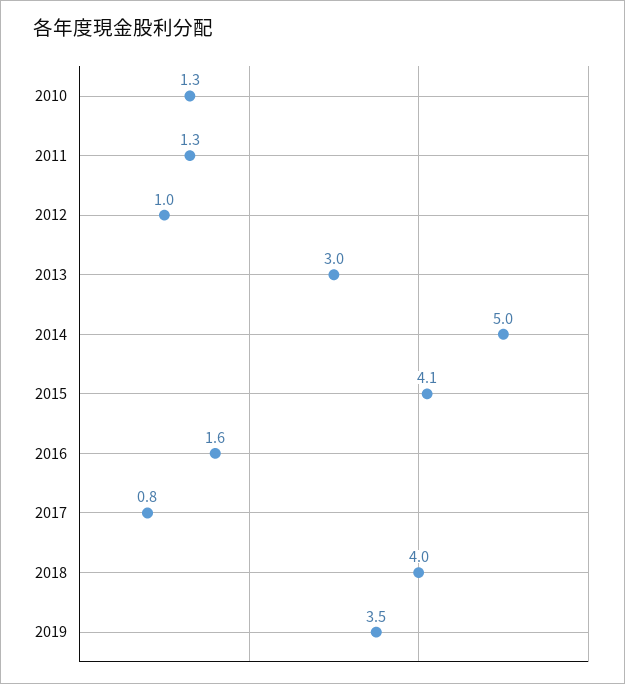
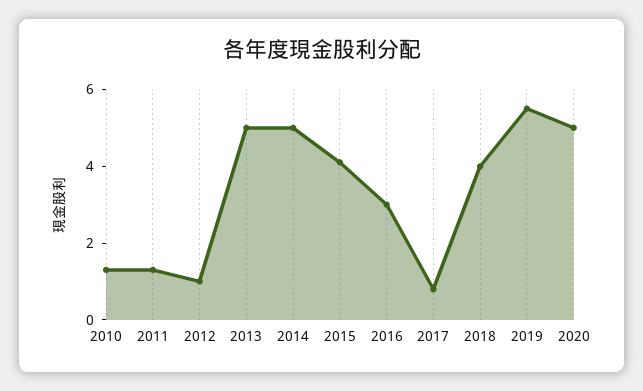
2013: 3 -> 5
2016: 1.6 -> 3
2019: 3.5 -> 5.5
2020: none -> 5

